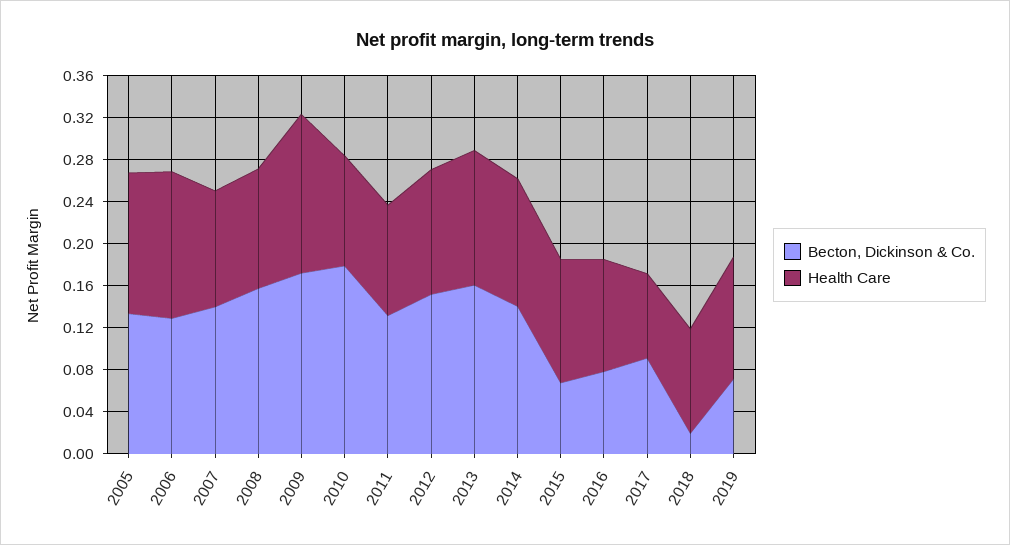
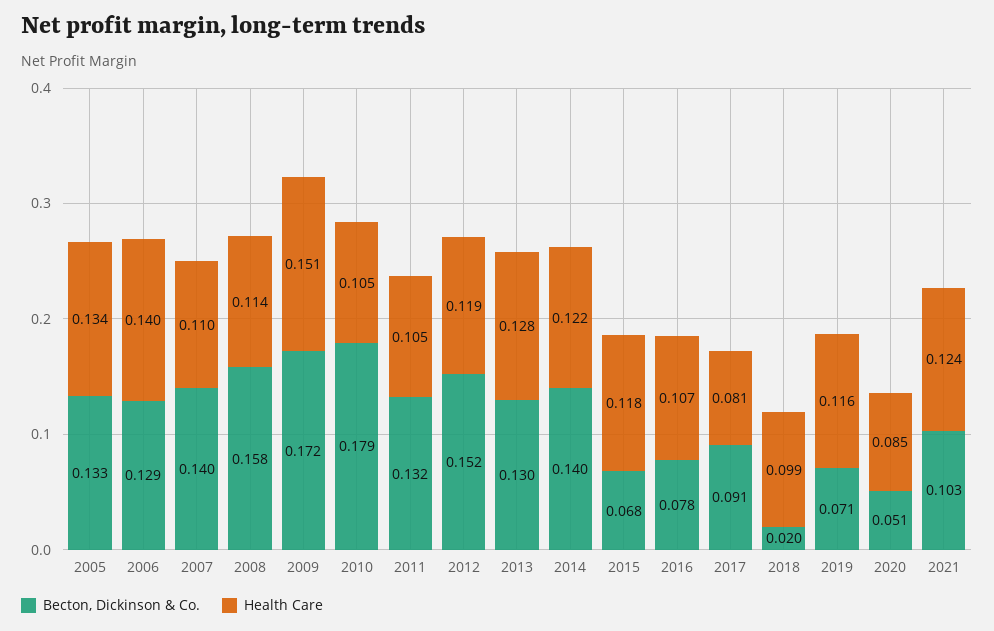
Becton, Dickinson & Co., 2013: 0.16 -> 0.13
Becton, Dickinson & Co., 2020: none -> 0.051
Health Care, 2020: none -> 0.085
Becton, Dickinson & Co., 2021: none -> 0.103
Health Care, 2021: none -> 0.124

